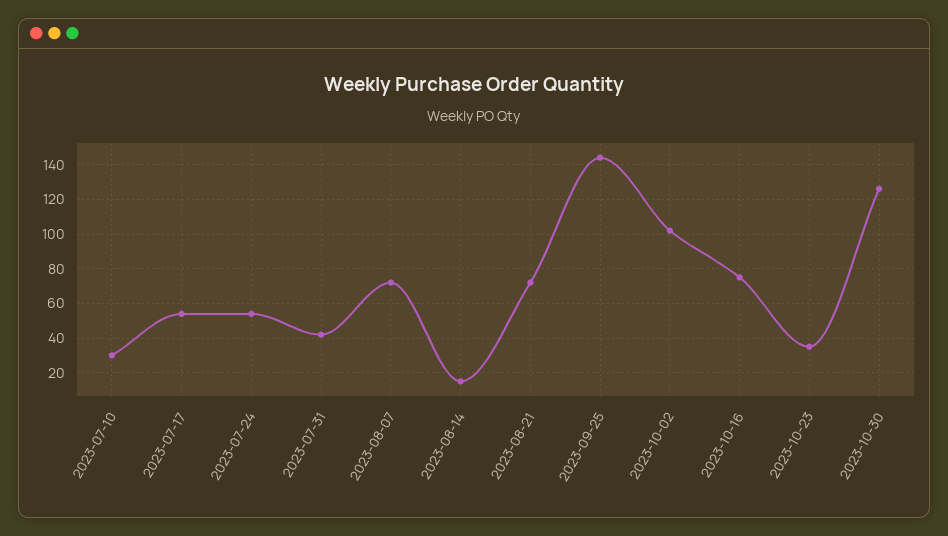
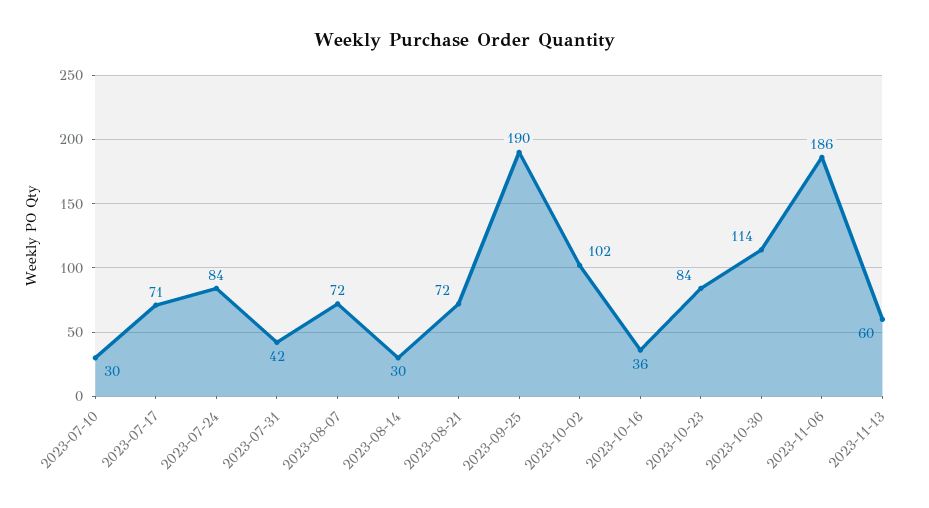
2023-07-17: 55 -> 71
2023-07-24: 55 -> 84
2023-08-14: 15 -> 30
2023-09-25: 145 -> 190
2023-10-16: 75 -> 36
2023-10-23: 35 -> 84
2023-10-30: 125 -> 114
2023-11-06: none -> 186
2023-11-13: none -> 60

